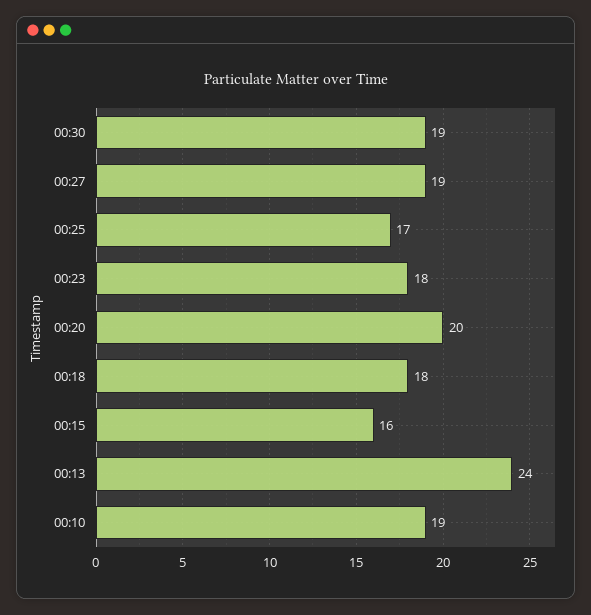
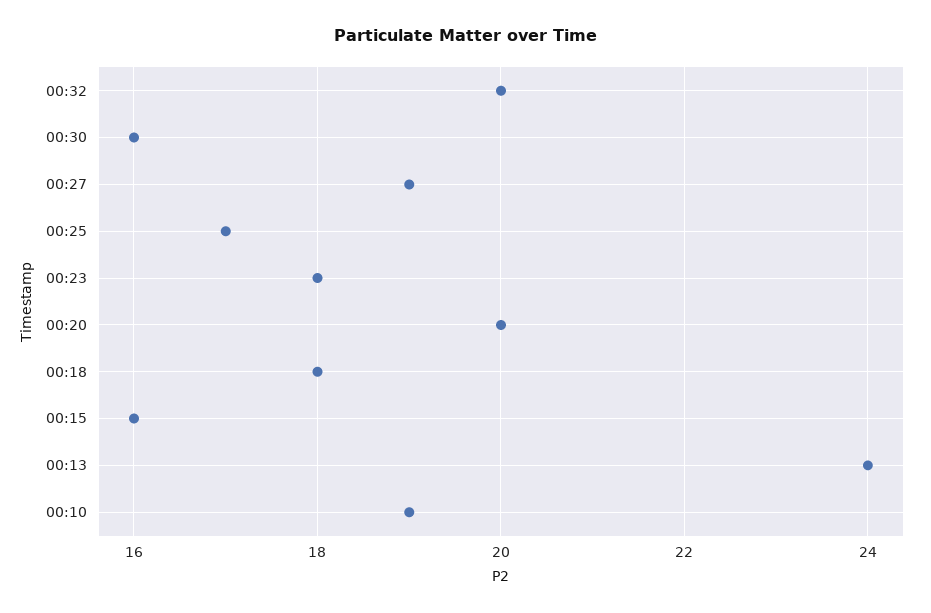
00:30: 19 -> 16
00:32: none -> 20

